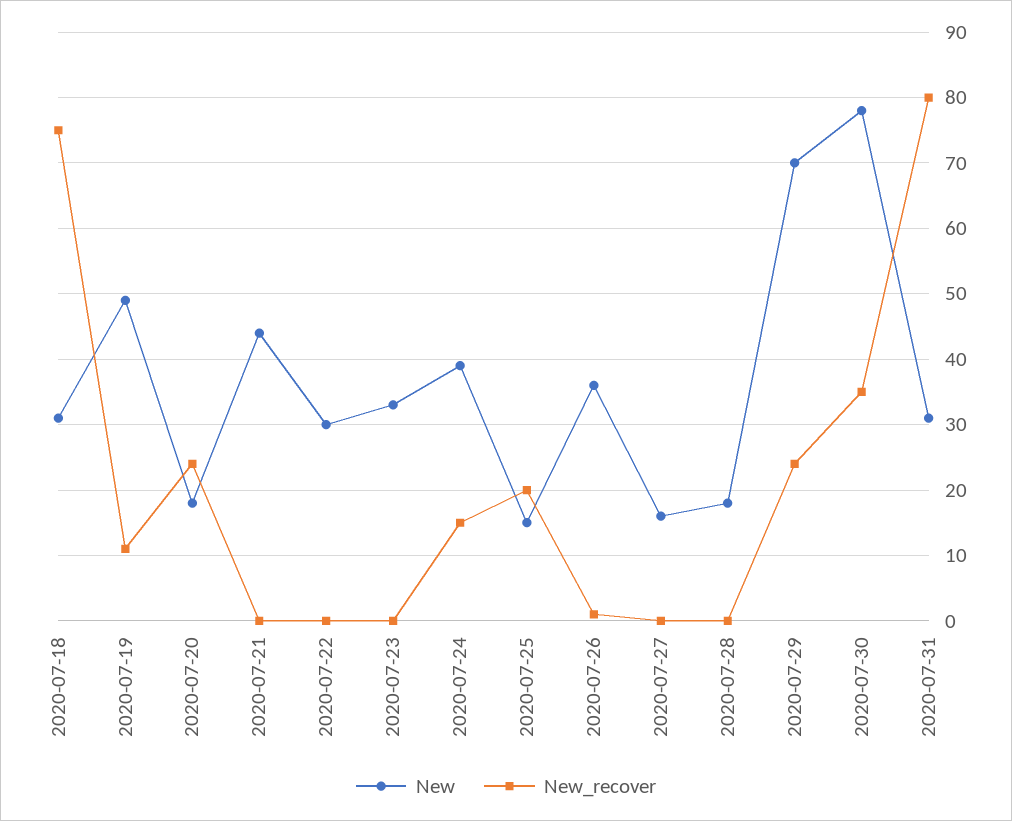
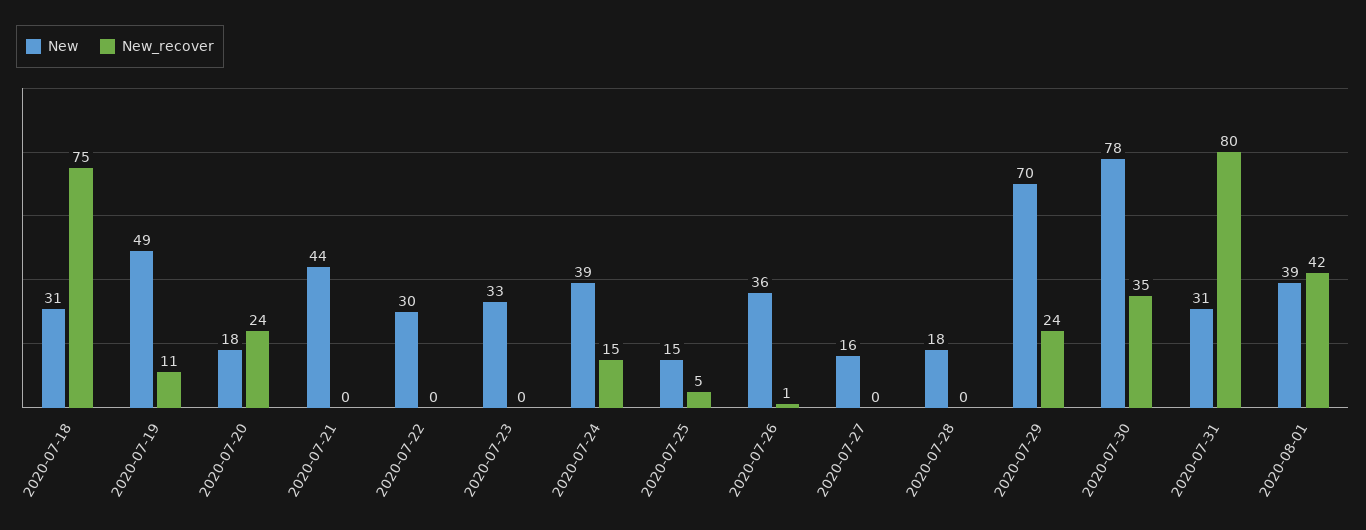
New_recover, 2020-07-25: 20 -> 5
New, 2020-08-01: none -> 39
New_recover, 2020-08-01: none -> 42

